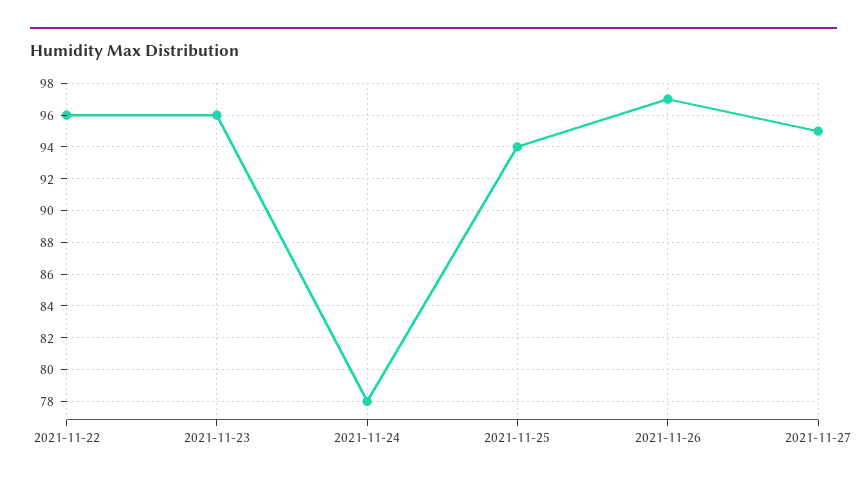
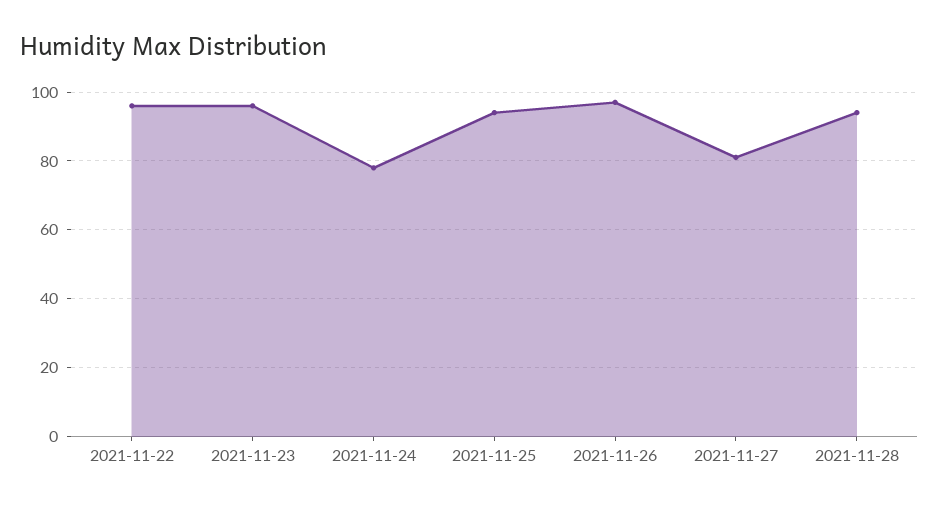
2021-11-27: 95 -> 80
2021-11-28: none -> 95

